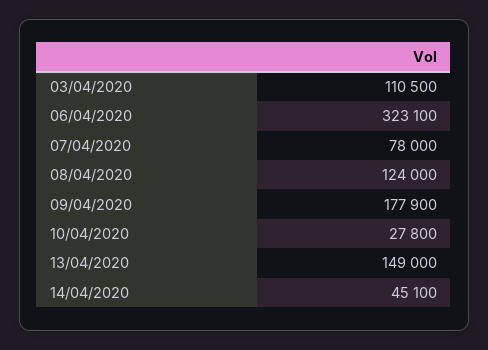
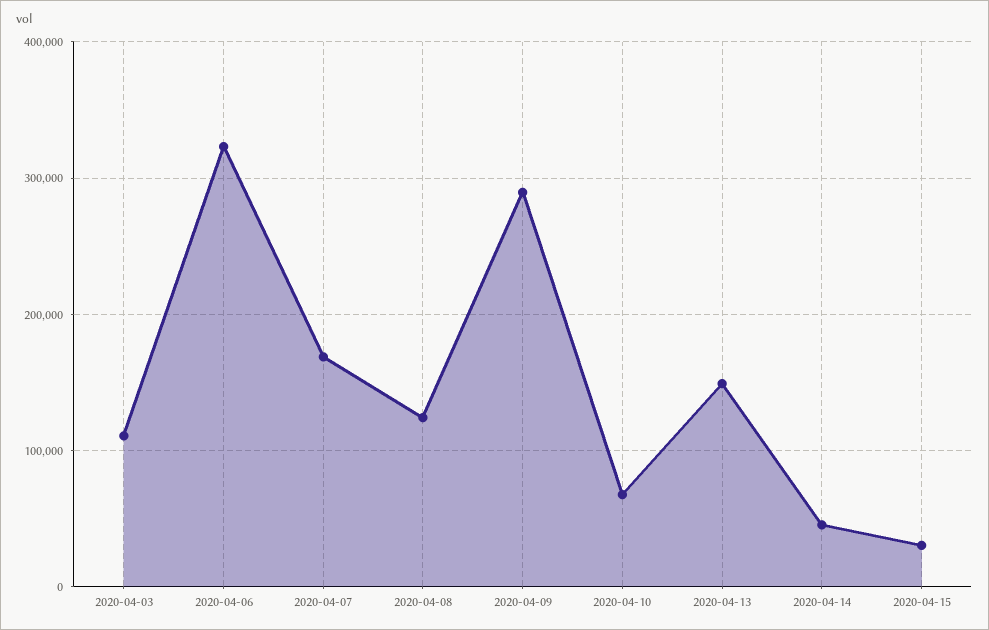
07/04/2020: 78000 -> 170000
09/04/2020: 177900 -> 290000
10/04/2020: 27800 -> 70000
2020-04-15: none -> 30000

